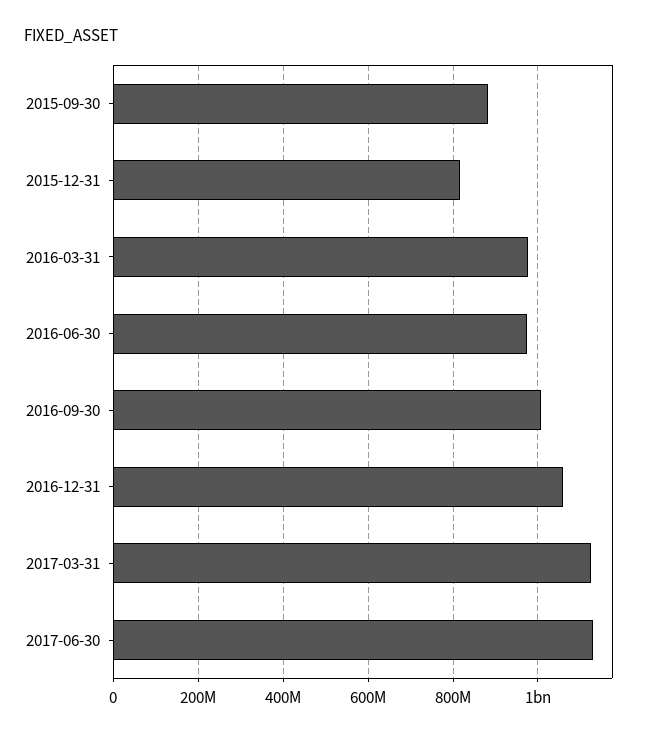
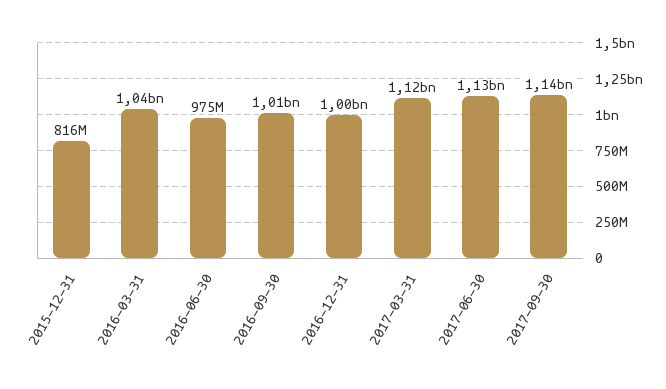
2015-09-30: 880000000 -> none
2016-03-31: 980000000 -> 1040000000
2016-12-31: 1060000000 -> 1000000000
2017-09-30: none -> 1140000000

